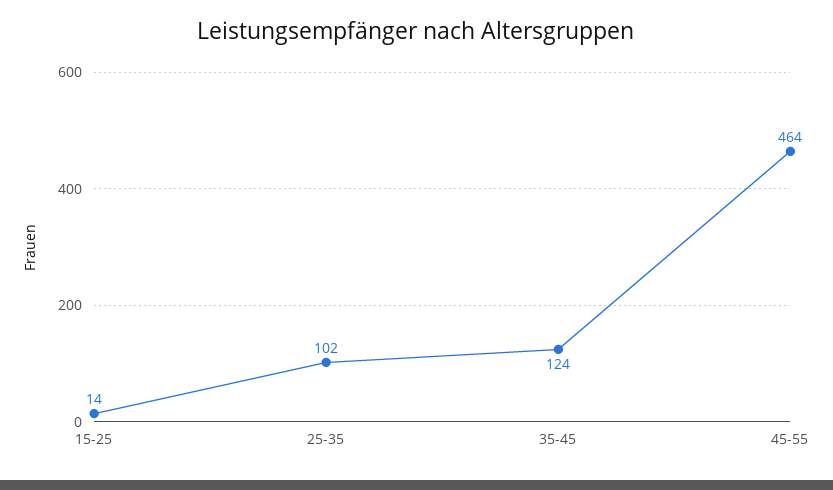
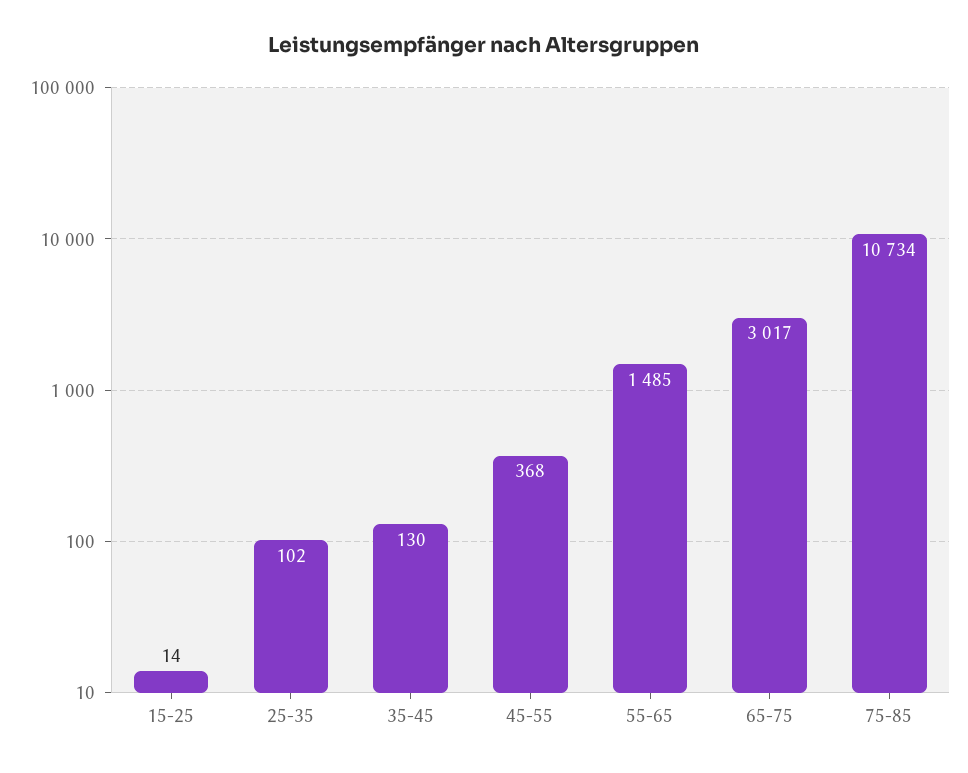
35-45: 124 -> 130
45-55: 464 -> 368
55-65: none -> 1485
65-75: none -> 3017
75-85: none -> 10734

